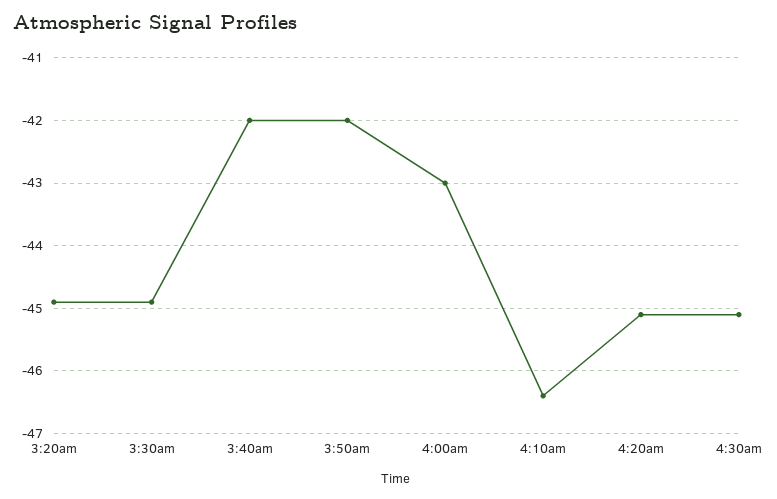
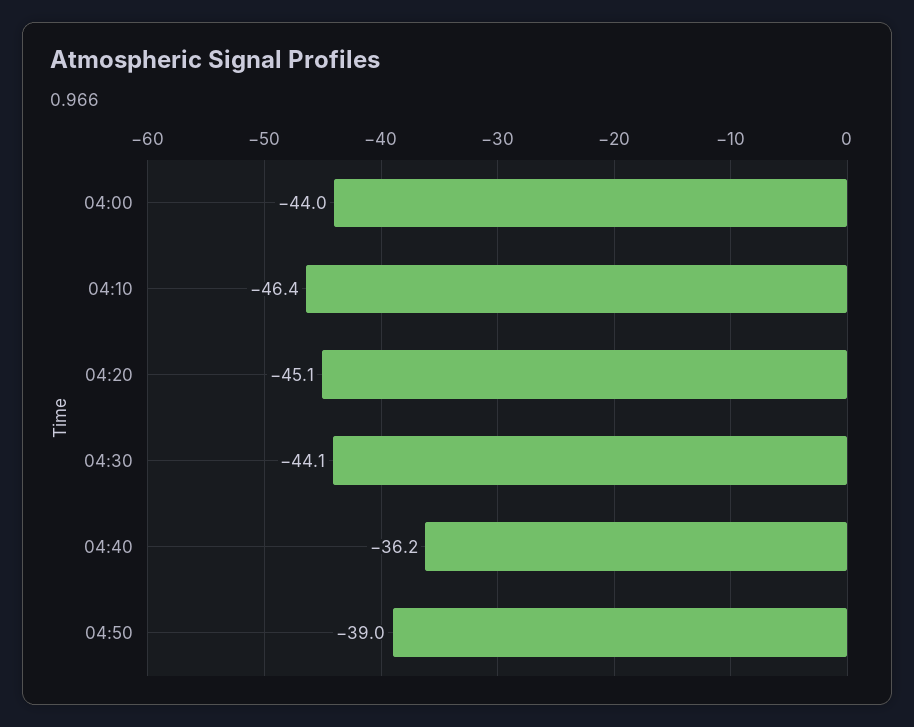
3:20am: -44.9 -> none
3:30am: -44.9 -> none
3:40am: -42 -> none
3:50am: -42 -> none
4:00am: -43 -> -44
4:30am: -45.1 -> -44.1
04:40: none -> -36.2
04:50: none -> -39

